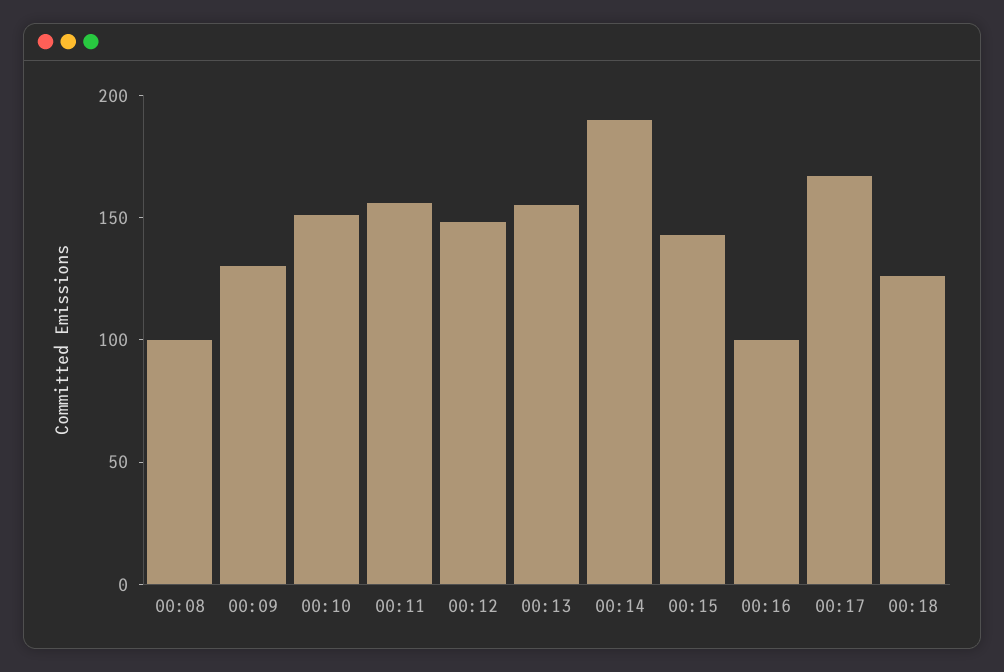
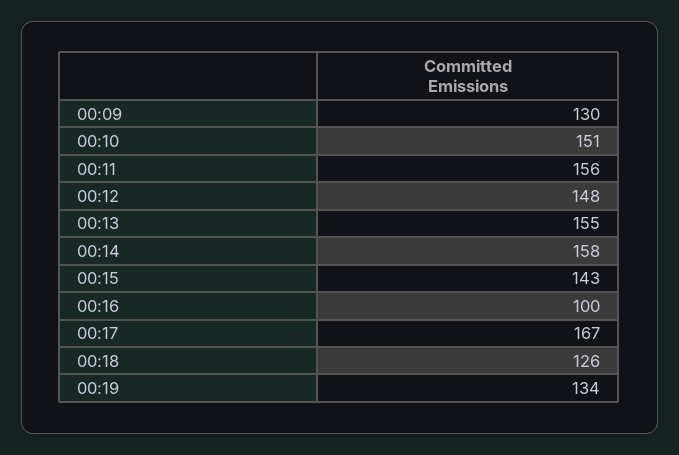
00:08: 100 -> none
00:14: 190 -> 158
00:19: none -> 134

